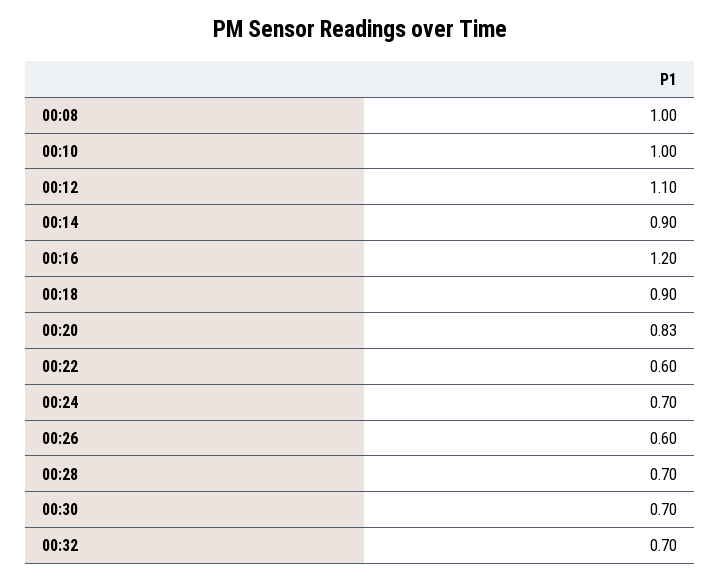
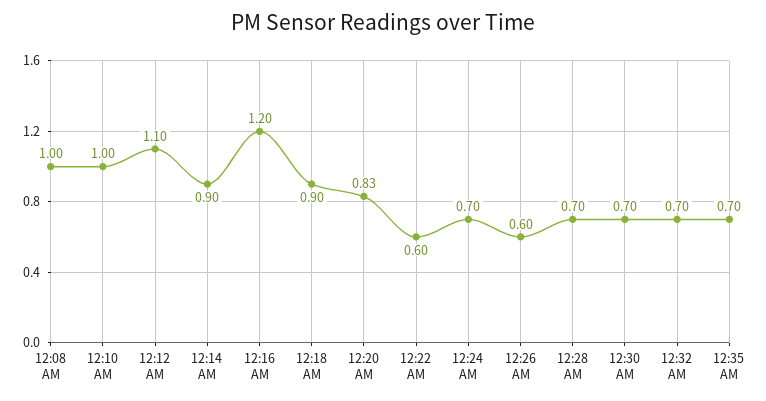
12:35 AM: none -> 0.7

